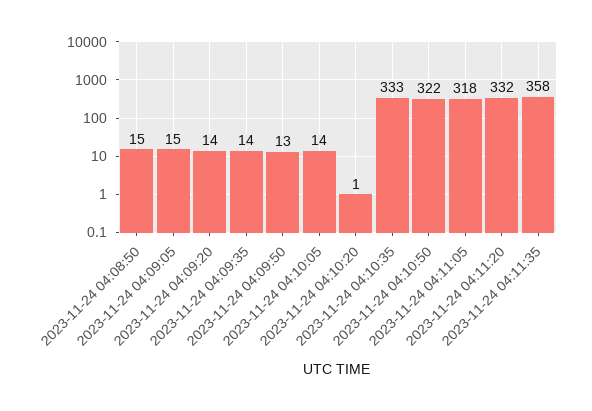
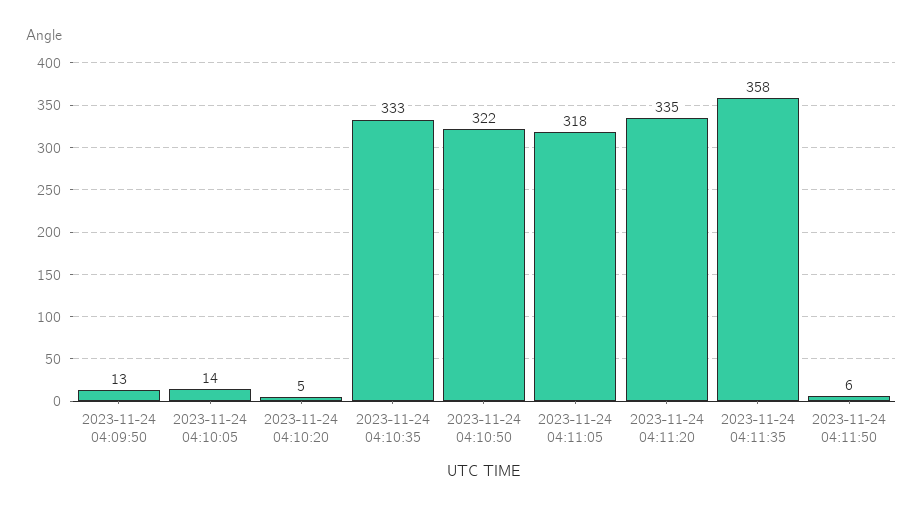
2023-11-24 04:08:50: 15 -> none
2023-11-24 04:09:05: 15 -> none
2023-11-24 04:09:20: 14 -> none
2023-11-24 04:09:35: 14 -> none
2023-11-24 04:10:20: 1 -> 5
2023-11-24 04:11:20: 332 -> 335
2023-11-24 04:11:50: none -> 6

